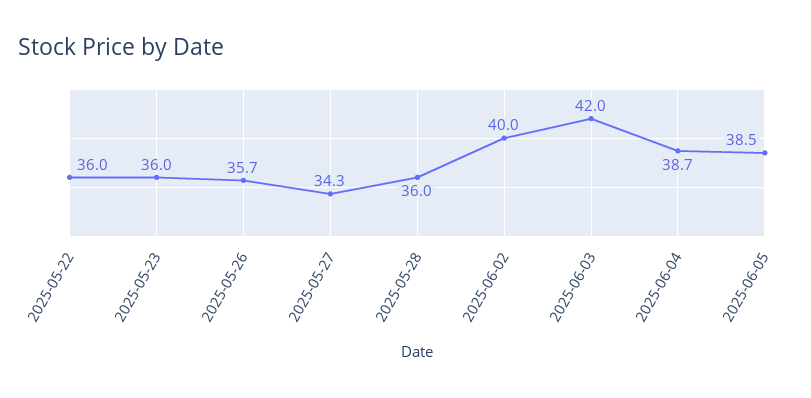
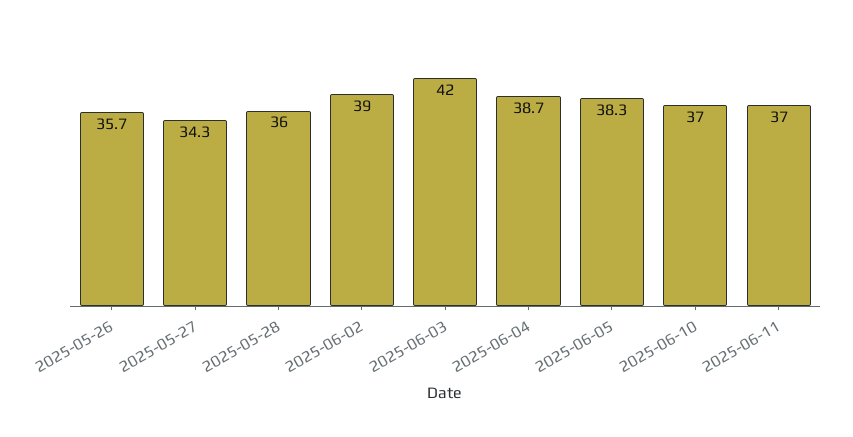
2025-05-22: 36 -> none
2025-05-23: 36 -> none
2025-06-02: 40 -> 39
2025-06-05: 38.5 -> 38.3
2025-06-10: none -> 37
2025-06-11: none -> 37

